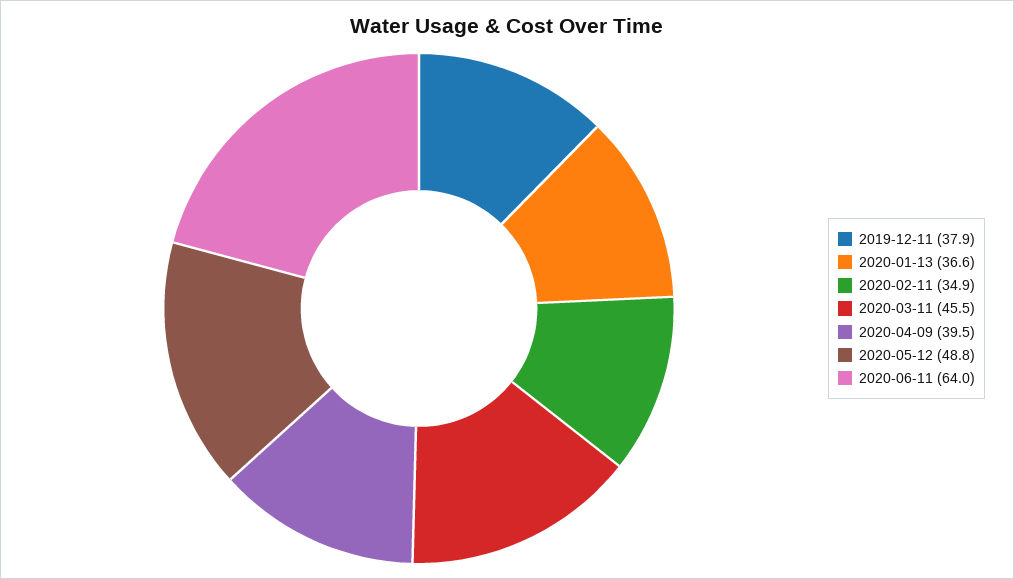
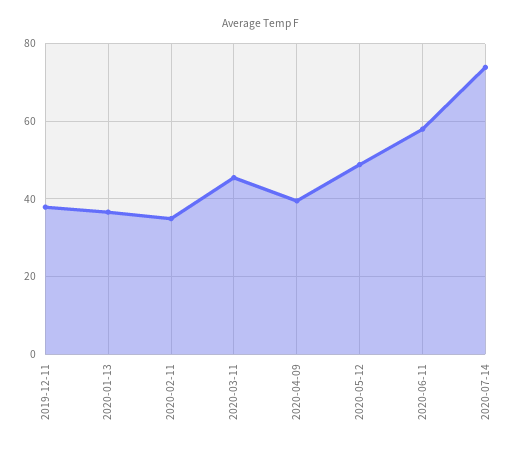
2020-06-11: 64 -> 58
2020-07-14: none -> 74

